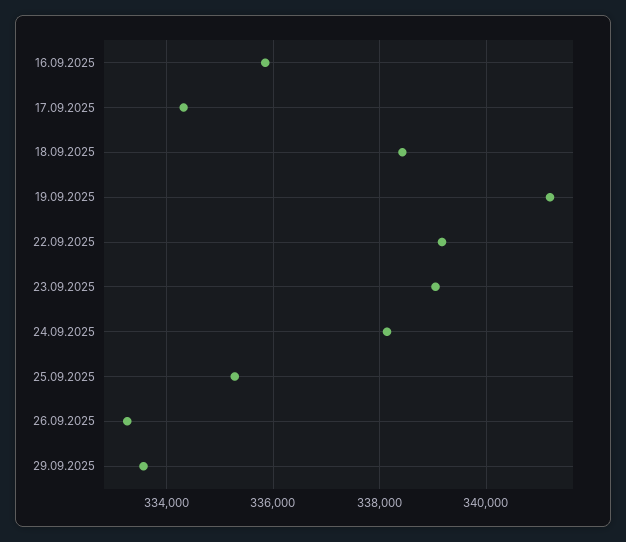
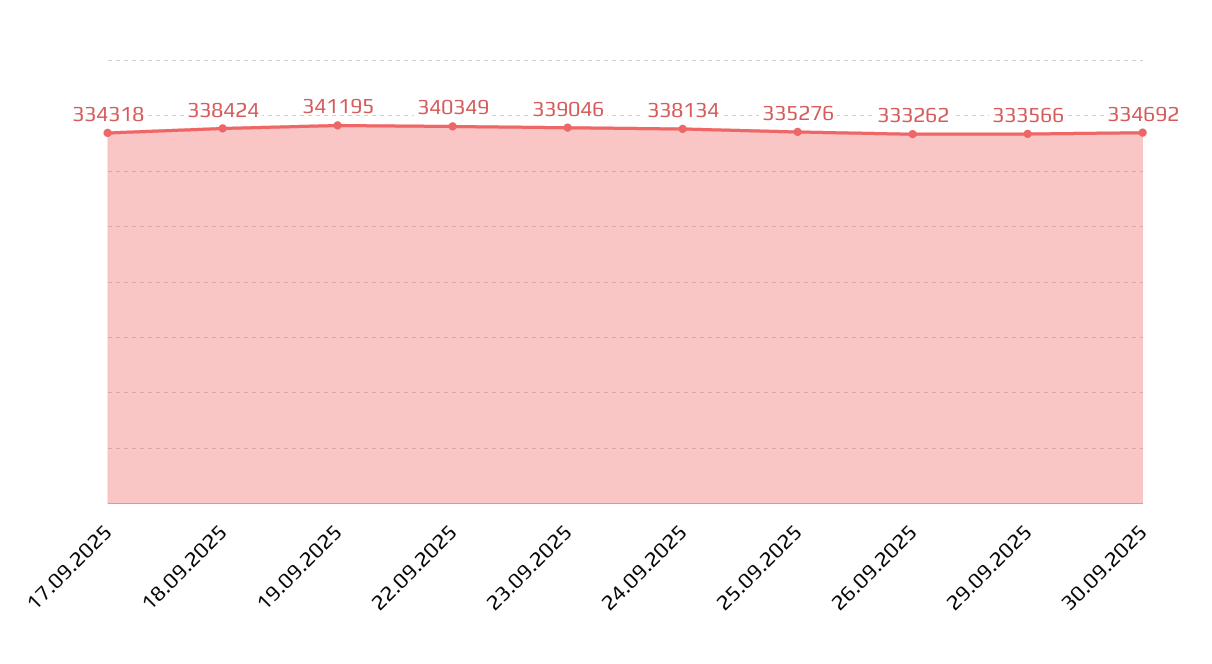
16.09.2025: 335800 -> none
22.09.2025: 339200 -> 340349
30.09.2025: none -> 334692

